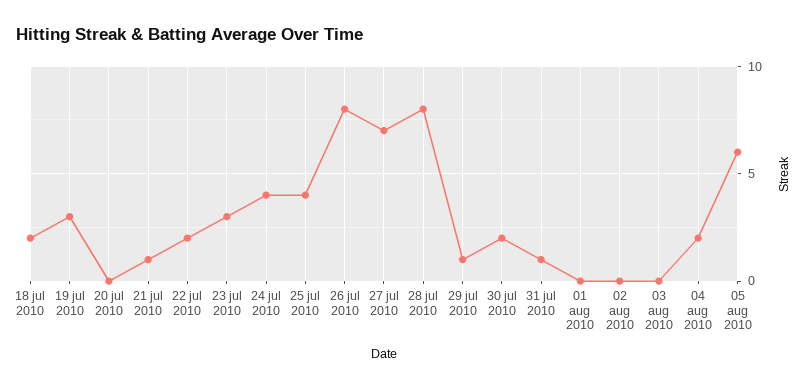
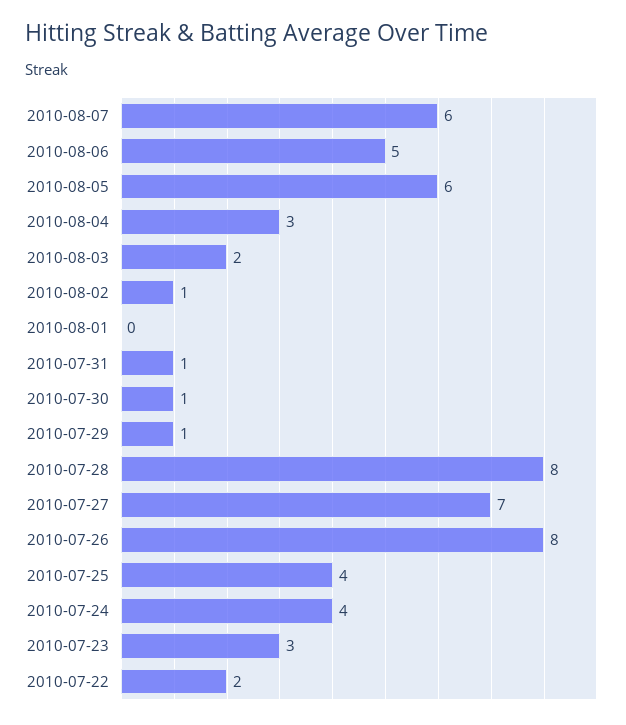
18 jul 2010: 2 -> none
19 jul 2010: 3 -> none
20 jul 2010: 0 -> none
21 jul 2010: 1 -> none
30 jul 2010: 2 -> 1
02 aug 2010: 0 -> 1
03 aug 2010: 0 -> 2
04 aug 2010: 2 -> 3
2010-08-07: none -> 6
2010-08-06: none -> 5

